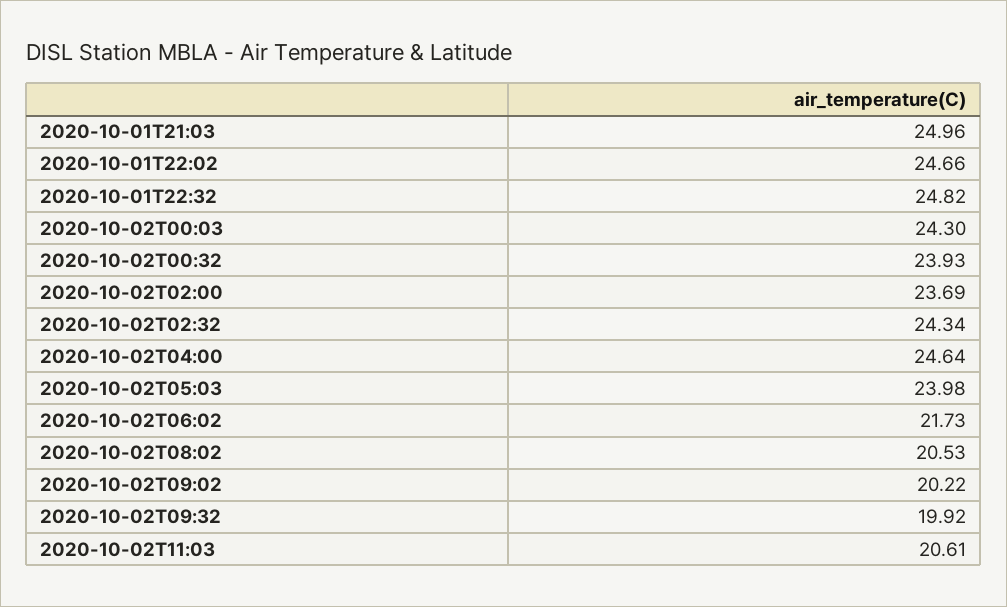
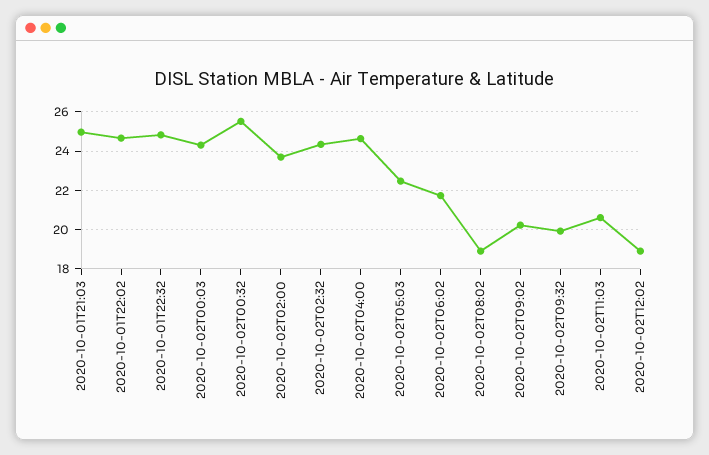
2020-10-02T00:32: 23.93 -> 25.5
2020-10-02T05:03: 23.98 -> 22.5
2020-10-02T08:02: 20.53 -> 19
2020-10-02T12:02: none -> 19

